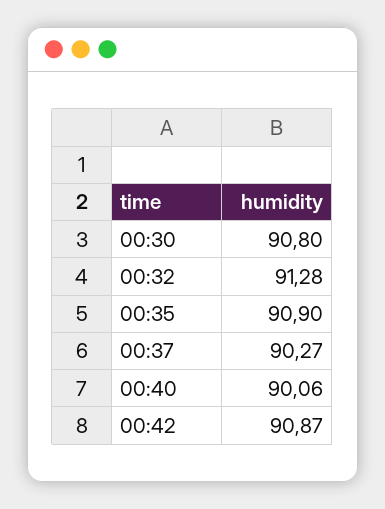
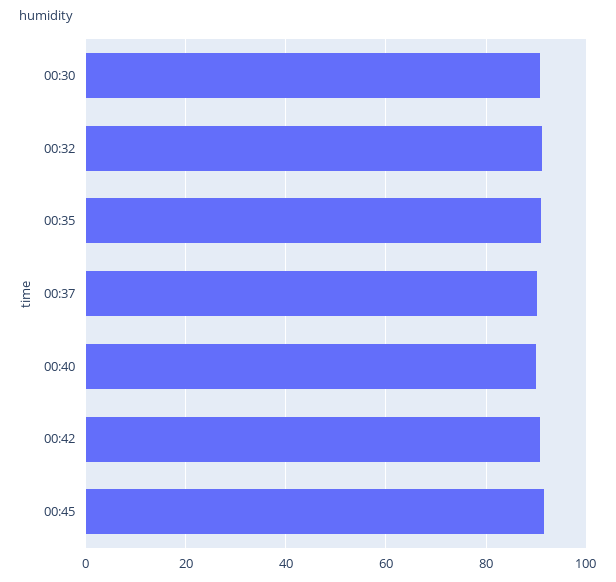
00:45: none -> 92

